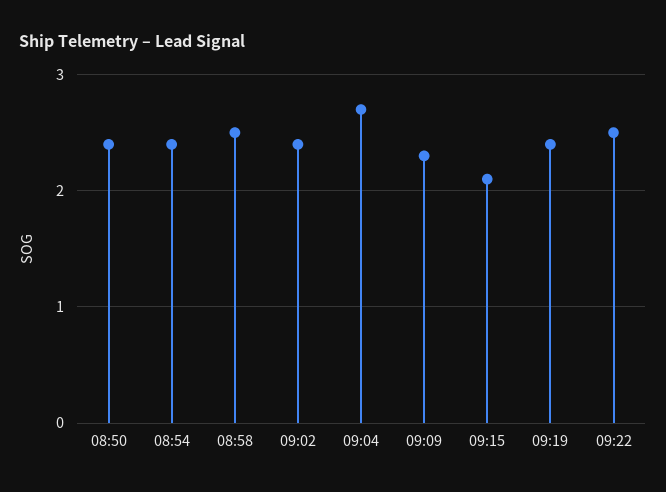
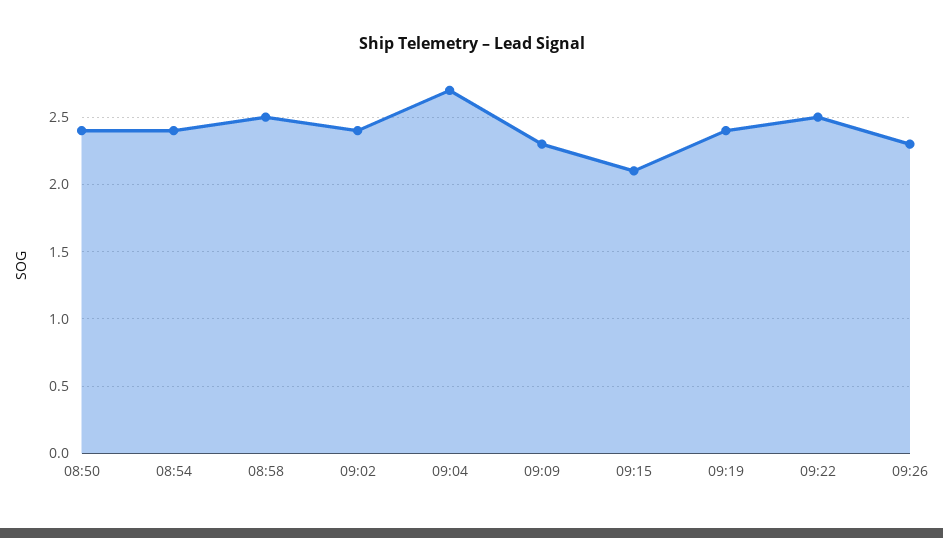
09:26: none -> 2.3

